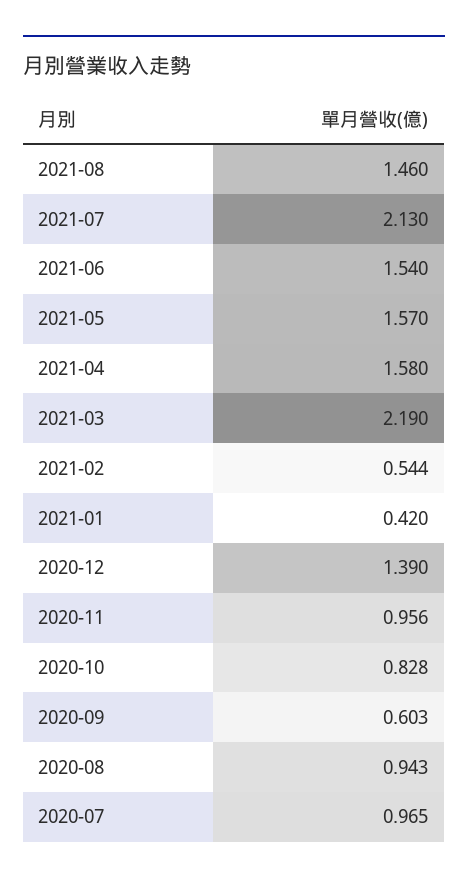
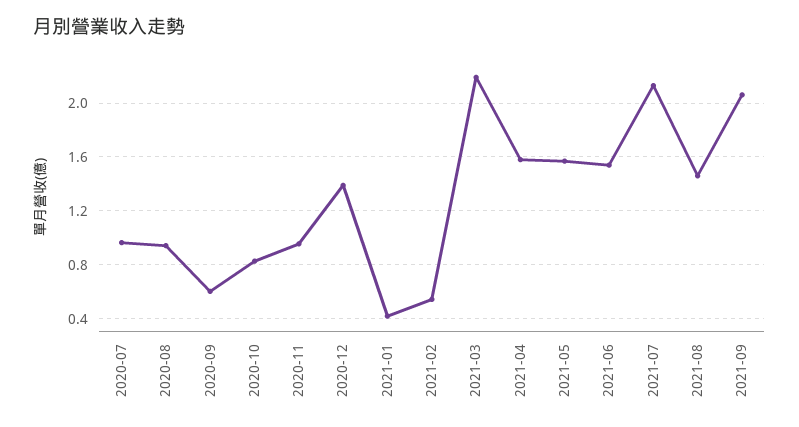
2021-09: none -> 2.05

